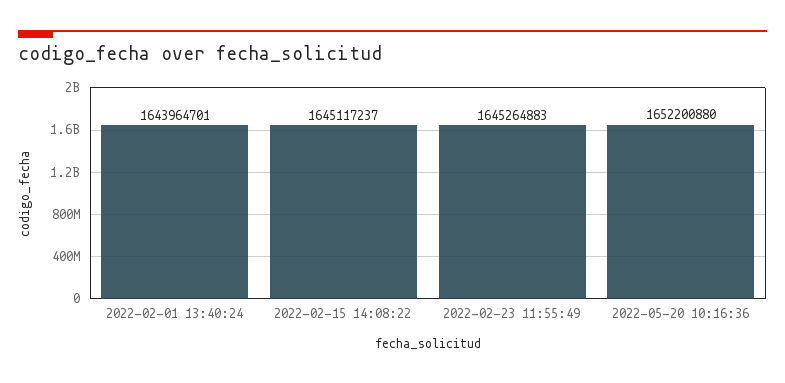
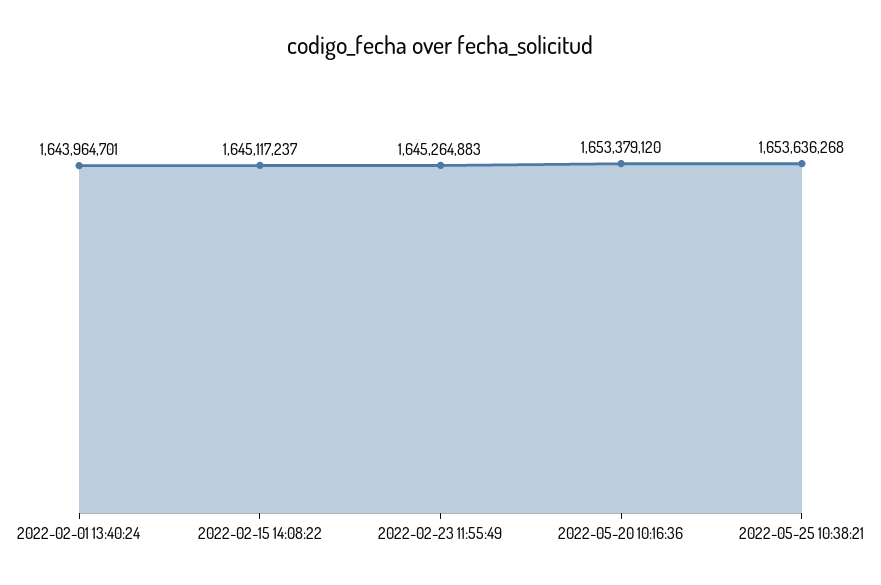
2022-05-20 10:16:36: 1652200880 -> 1653379120
2022-05-25 10:38:21: none -> 1653636268

